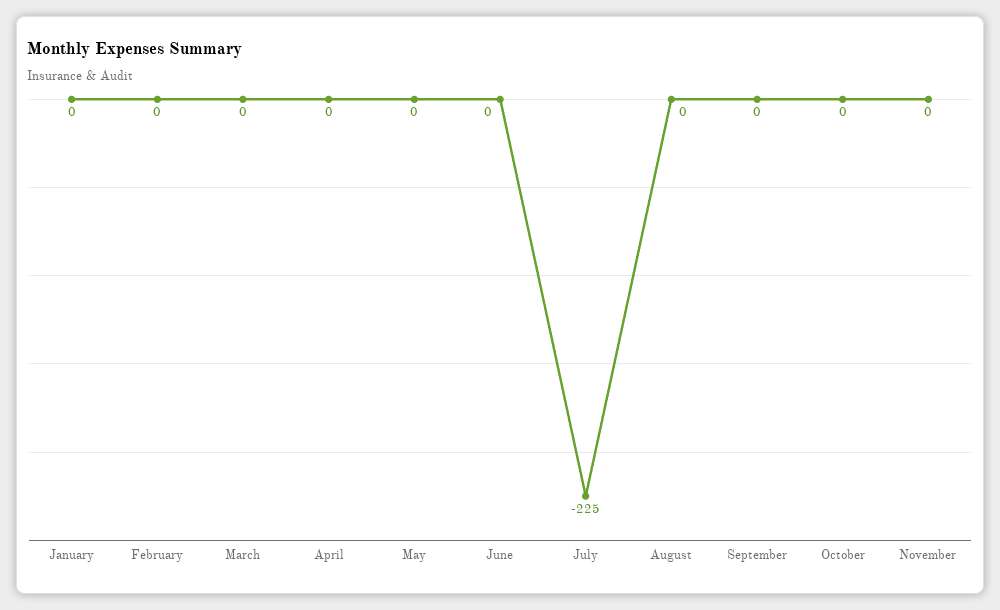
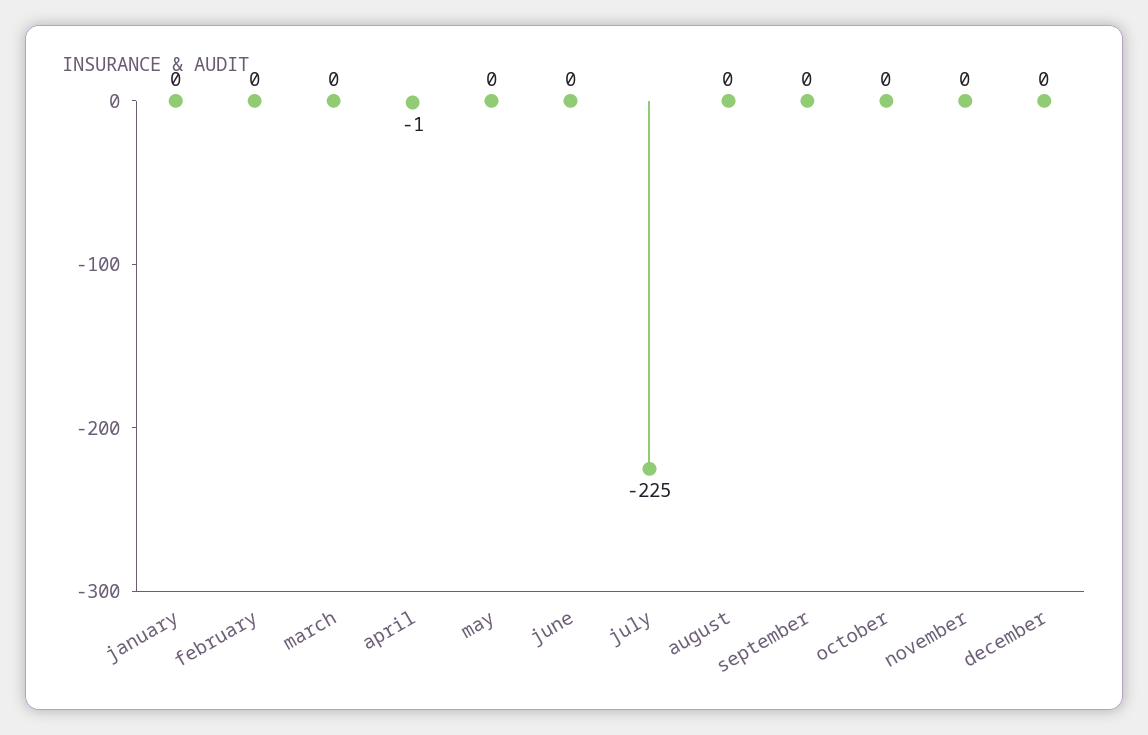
April: 0 -> -1
december: none -> 0

